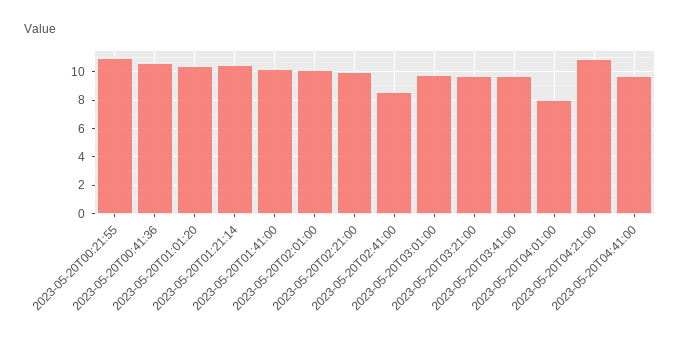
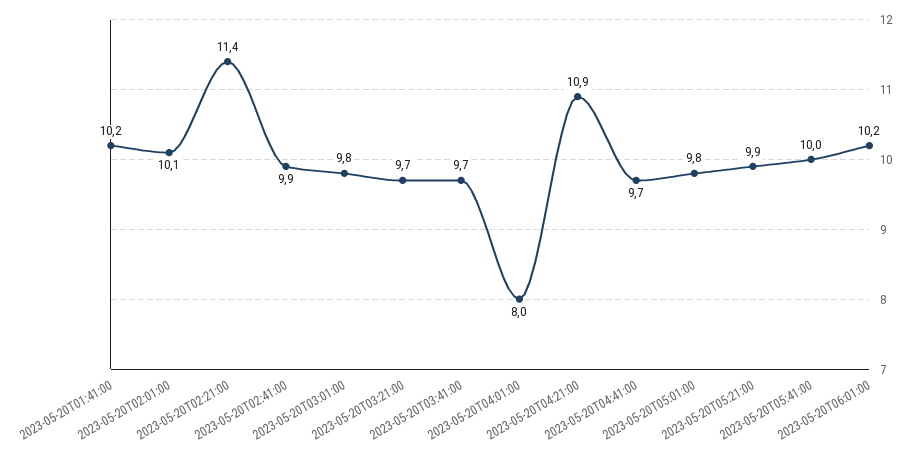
2023-05-20T00:21:55: 11 -> none
2023-05-20T00:41:36: 10.5 -> none
2023-05-20T01:01:20: 10.5 -> none
2023-05-20T01:21:14: 10.5 -> none
2023-05-20T02:21:00: 10 -> 11.4
2023-05-20T02:41:00: 8.5 -> 9.9
2023-05-20T05:01:00: none -> 9.8
2023-05-20T05:21:00: none -> 9.9
2023-05-20T05:41:00: none -> 10
2023-05-20T06:01:00: none -> 10.2

